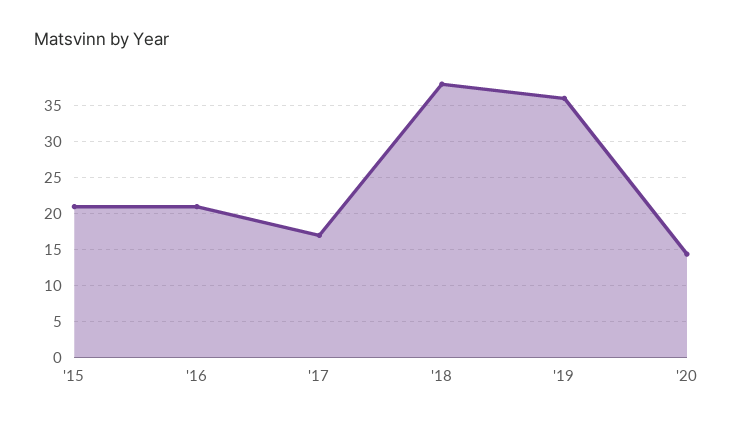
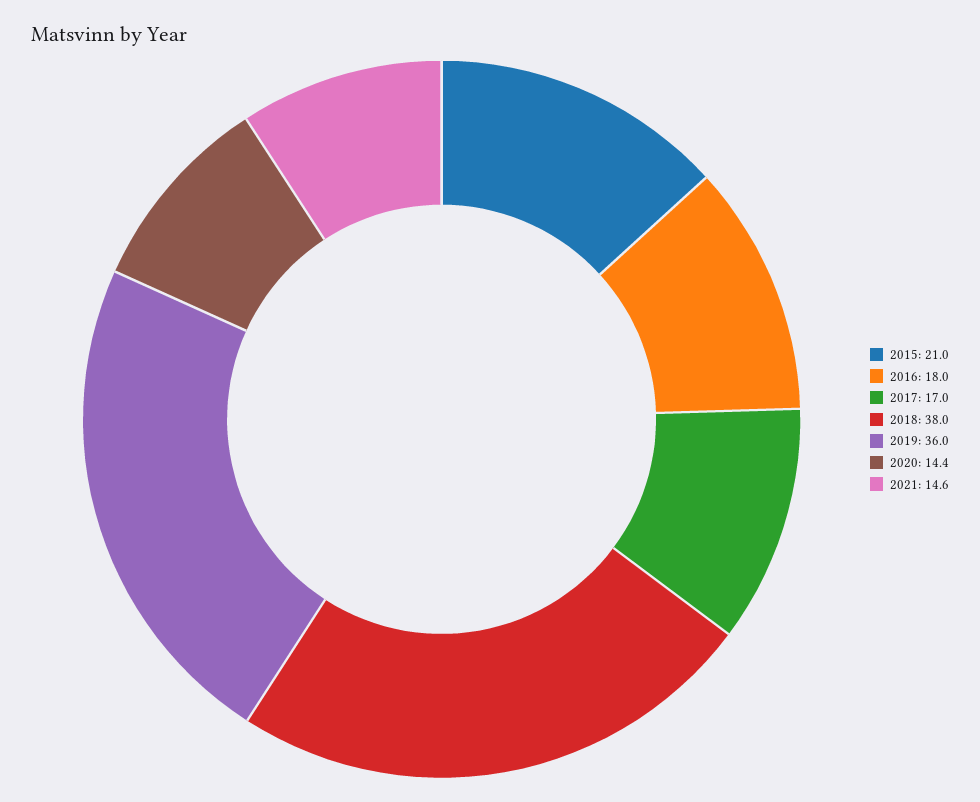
'16: 21 -> 18
2021: none -> 14.6

